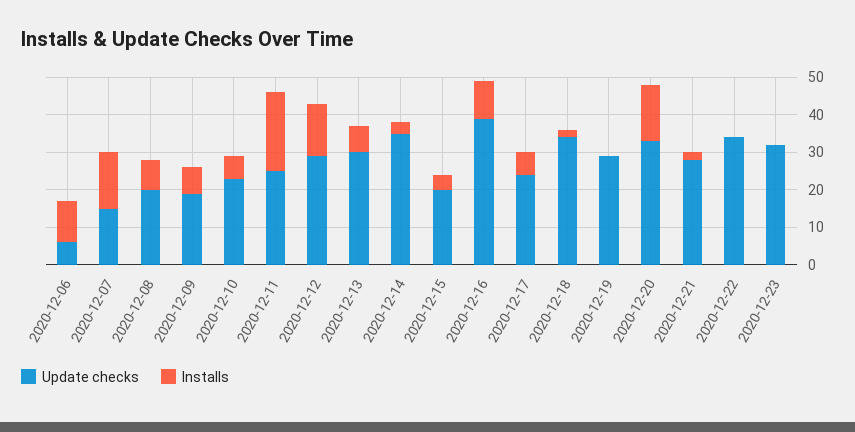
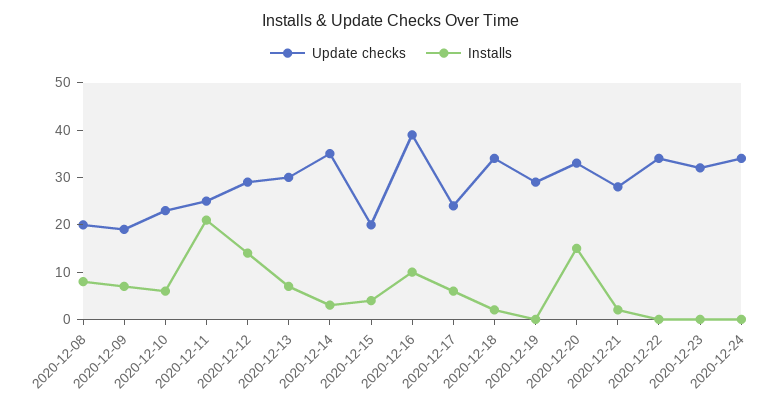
Update checks, 2020-12-06: 5 -> none
Installs, 2020-12-06: 10 -> none
Update checks, 2020-12-07: 15 -> none
Installs, 2020-12-07: 15 -> none
Update checks, 2020-12-24: none -> 35
Installs, 2020-12-24: none -> 0

